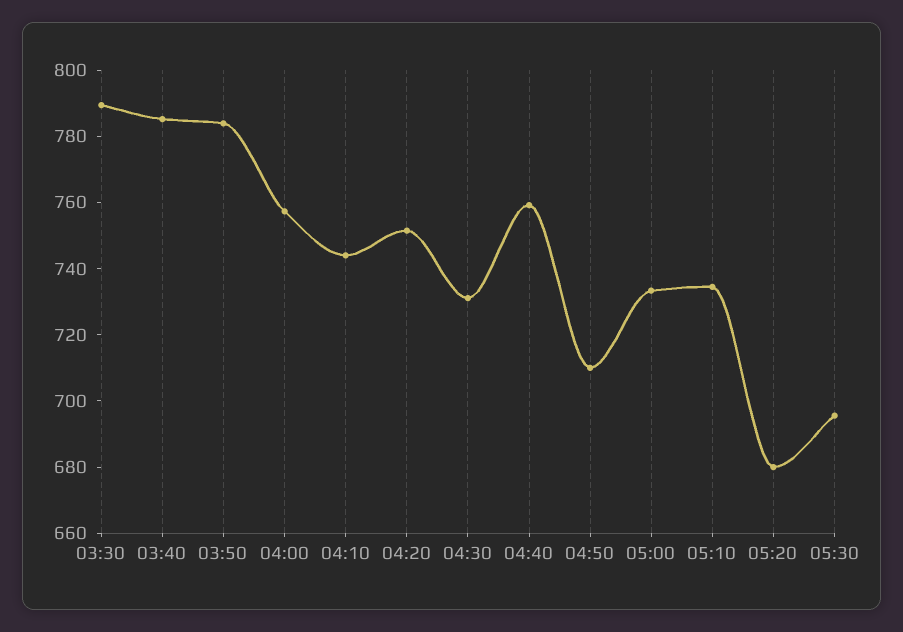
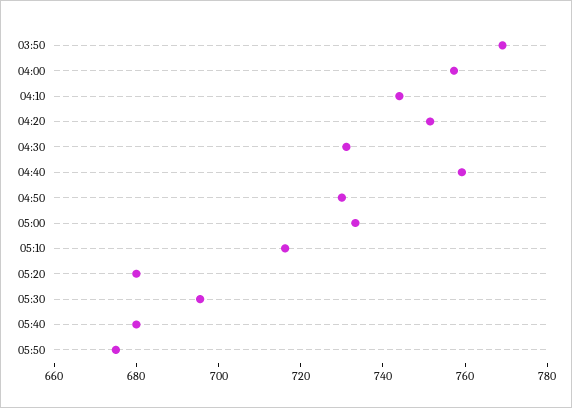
03:30: 790 -> none
03:40: 785 -> none
03:50: 785 -> 770
04:50: 710 -> 730
05:10: 735 -> 715
05:40: none -> 680
05:50: none -> 675

